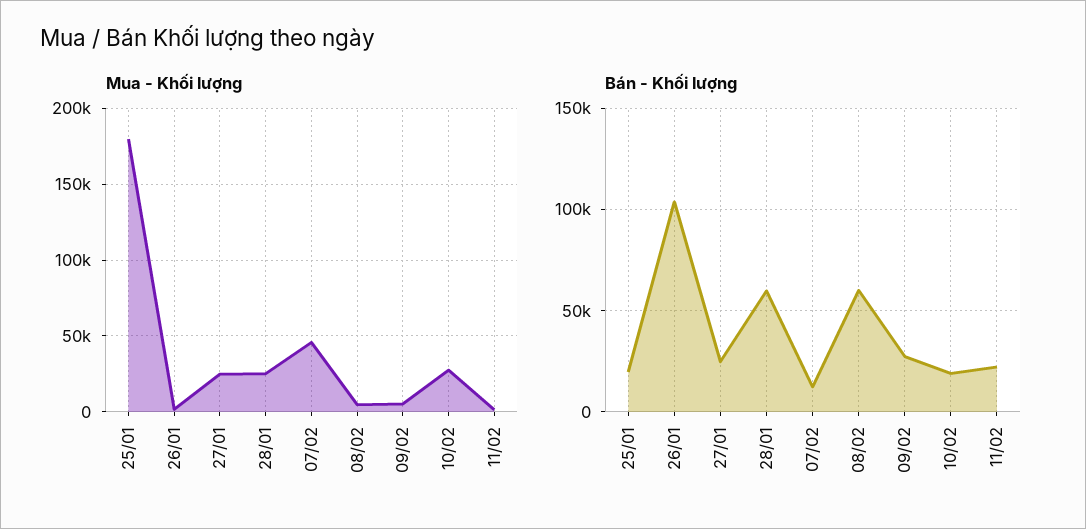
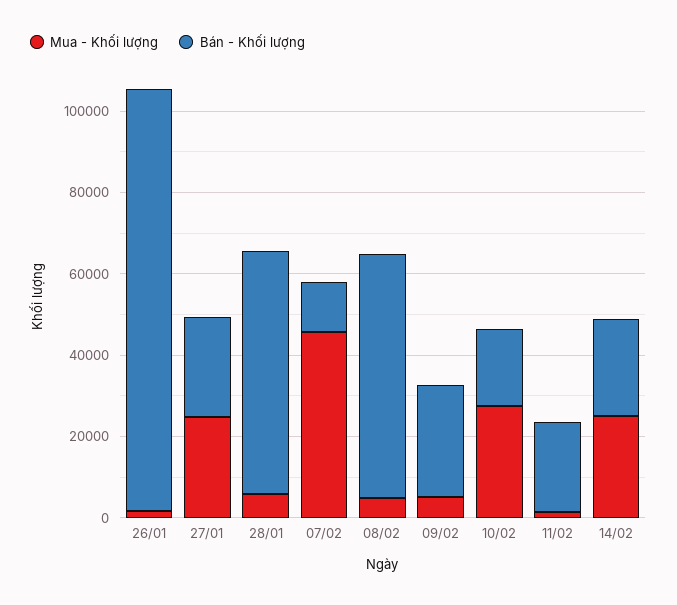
Mua - Khối lượng, 25/01: 180000 -> none
Mua - Khối lượng, 28/01: 25000 -> 5000
Bán - Khối lượng, 25/01: 20000 -> none
Mua - Khối lượng, 14/02: none -> 25000
Bán - Khối lượng, 14/02: none -> 25000

